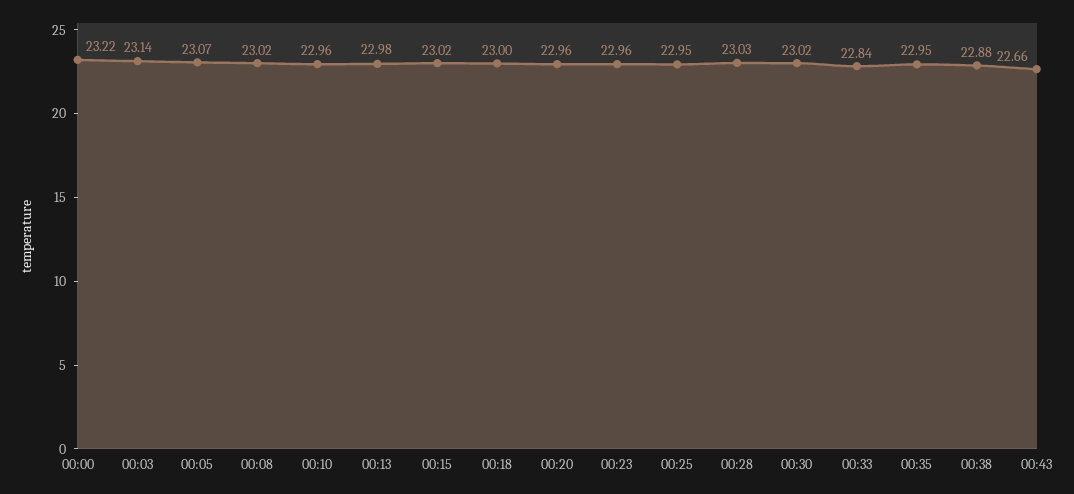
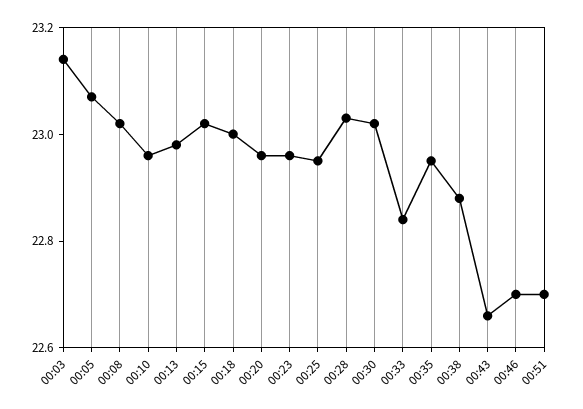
00:00: 23.22 -> none
00:46: none -> 22.7
00:51: none -> 22.7

